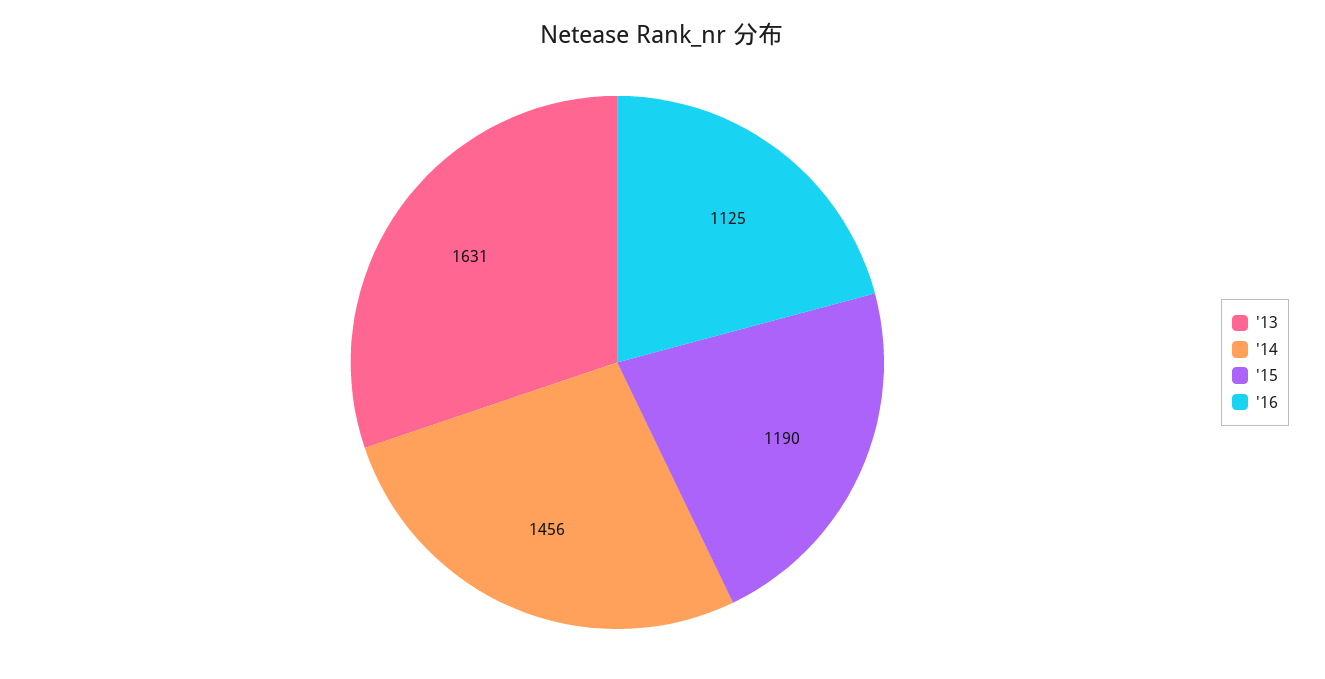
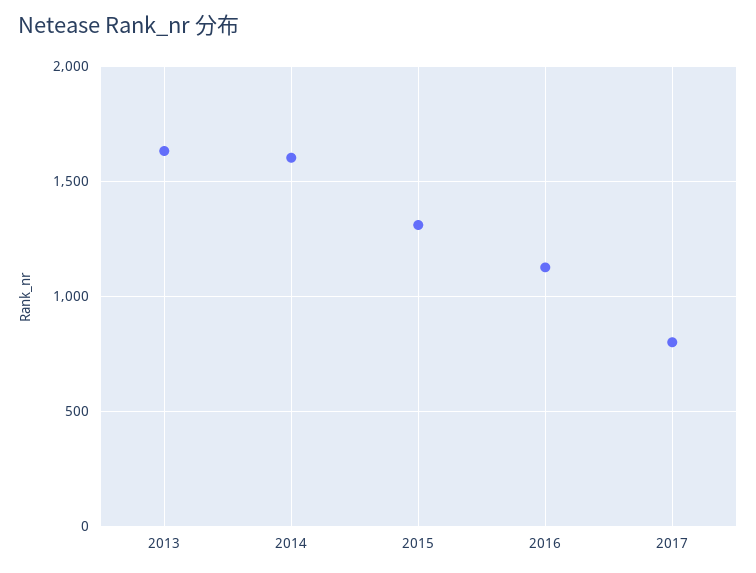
'14: 1456 -> 1600
'15: 1190 -> 1300
2017: none -> 800

